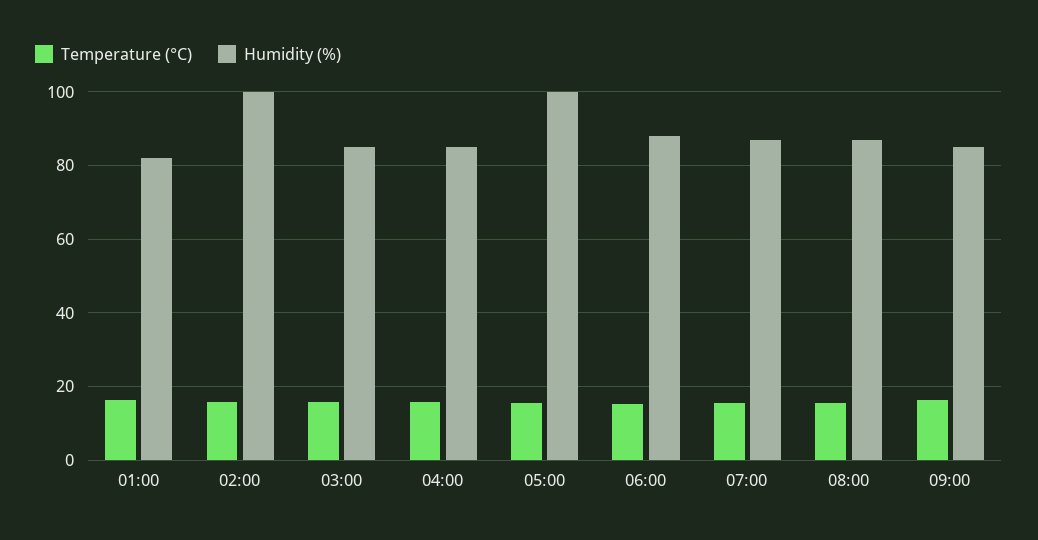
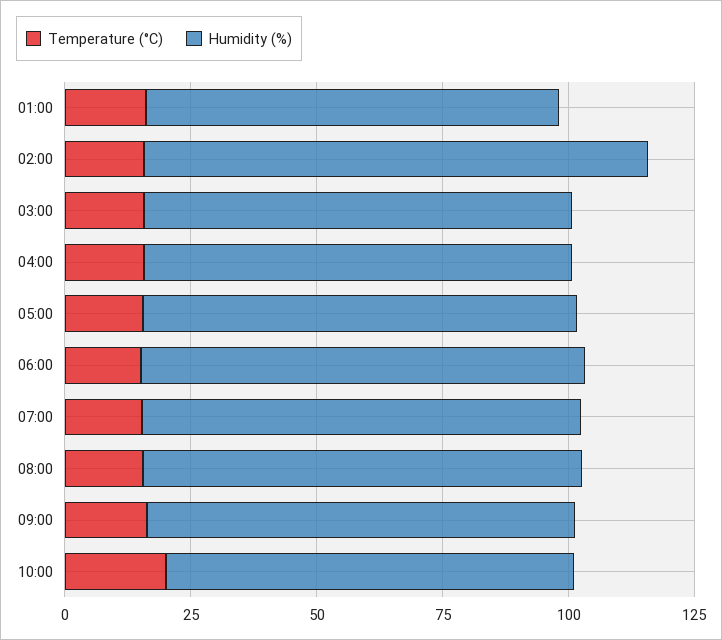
Humidity (%), 05:00: 100 -> 85
Temperature (°C), 10:00: none -> 20
Humidity (%), 10:00: none -> 80

